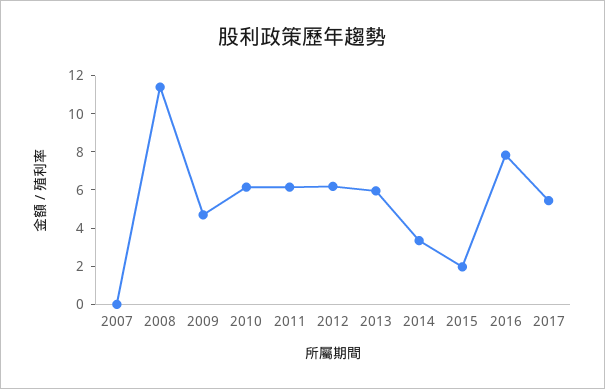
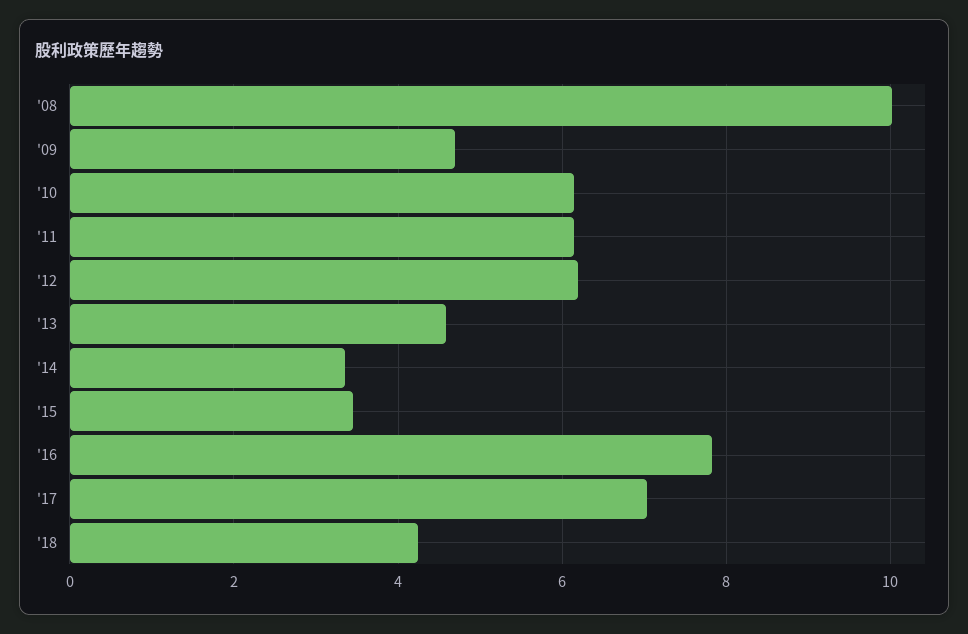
2007: 0 -> none
2008: 11.5 -> 10
2013: 6 -> 4.6
2015: 2 -> 3.4
2017: 5.5 -> 7
'18: none -> 4.2

